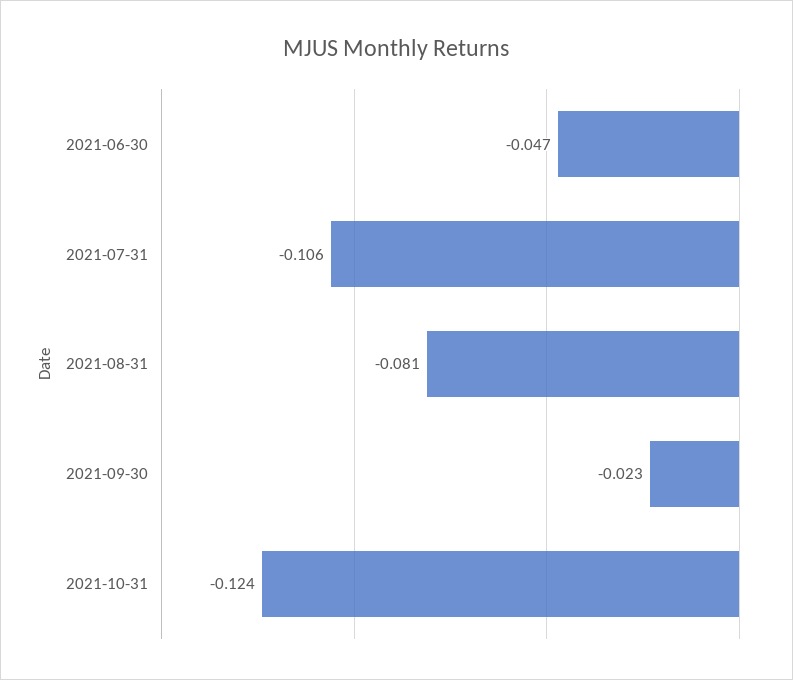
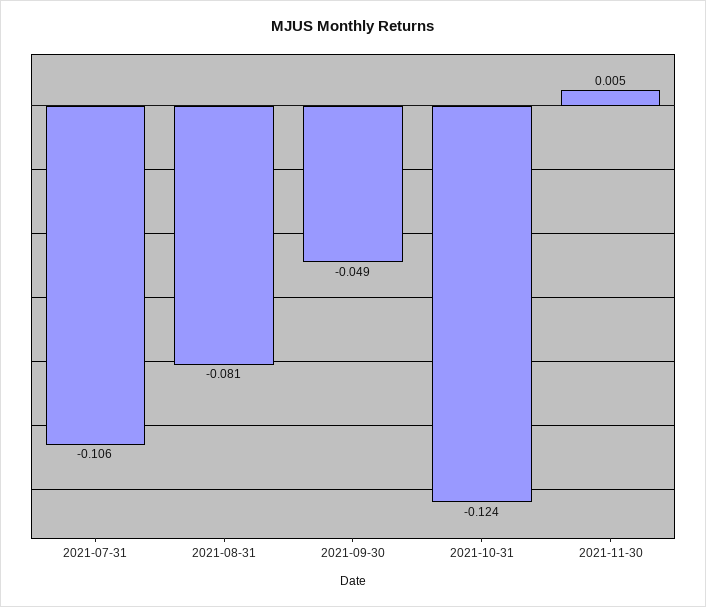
2021-06-30: -0.047 -> none
2021-09-30: -0.023 -> -0.049
2021-11-30: none -> 0.005

